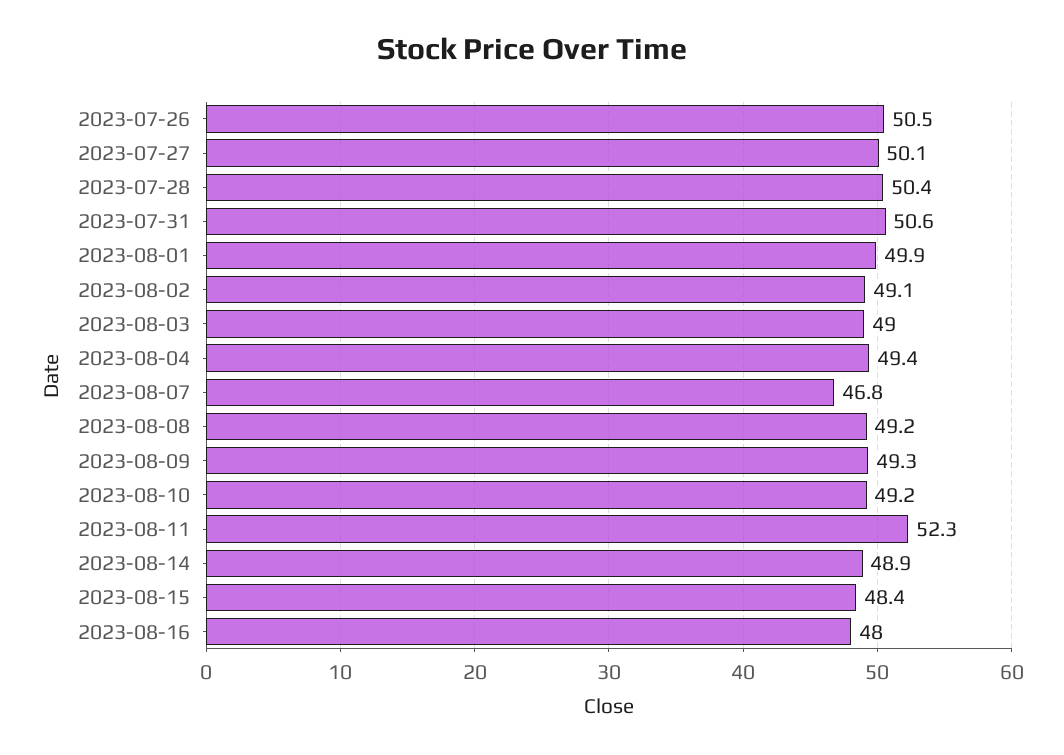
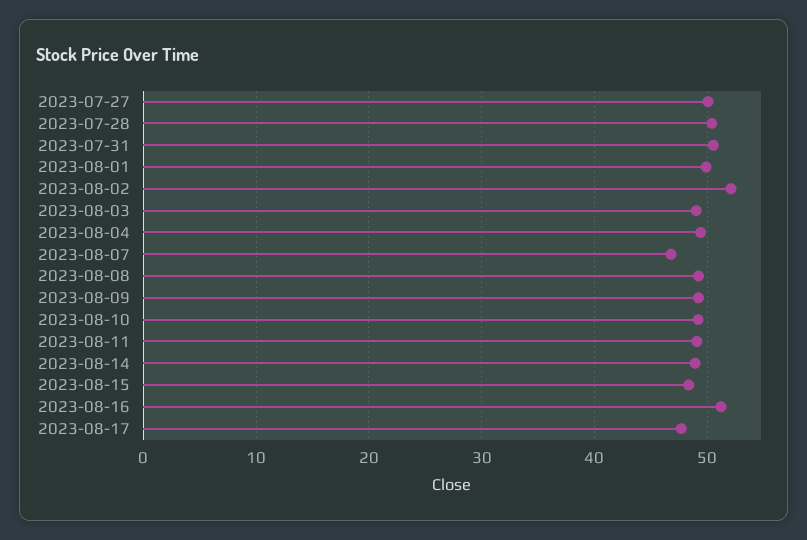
2023-07-26: 50.5 -> none
2023-08-02: 49.1 -> 52
2023-08-11: 52.3 -> 49
2023-08-16: 48 -> 51
2023-08-17: none -> 48

